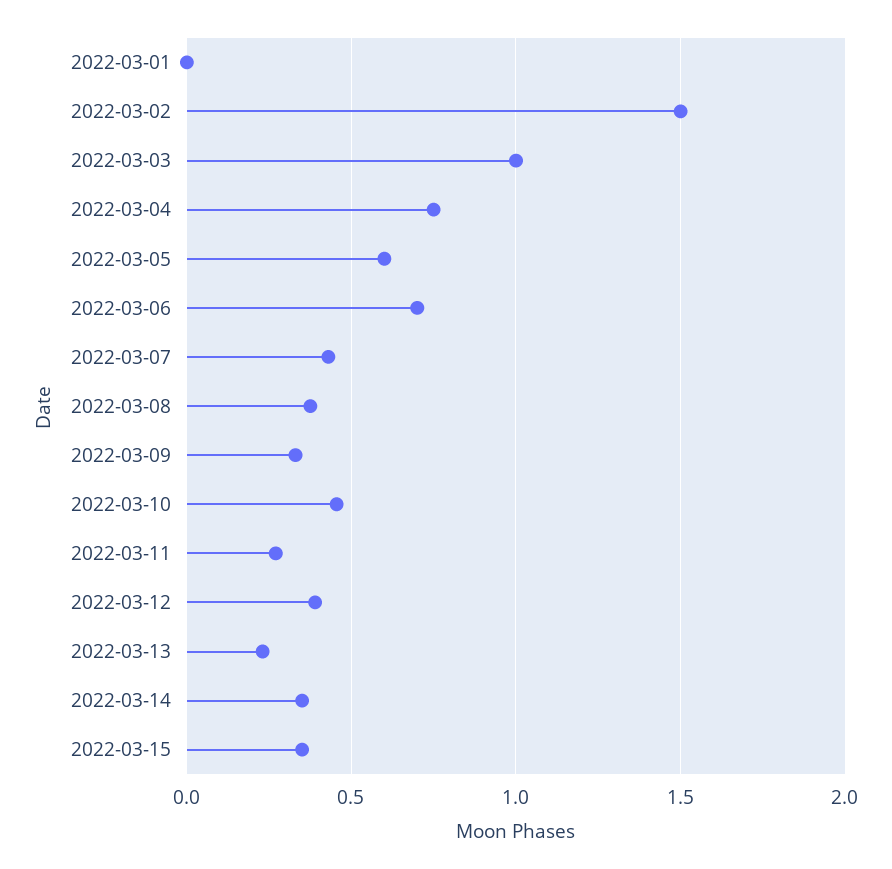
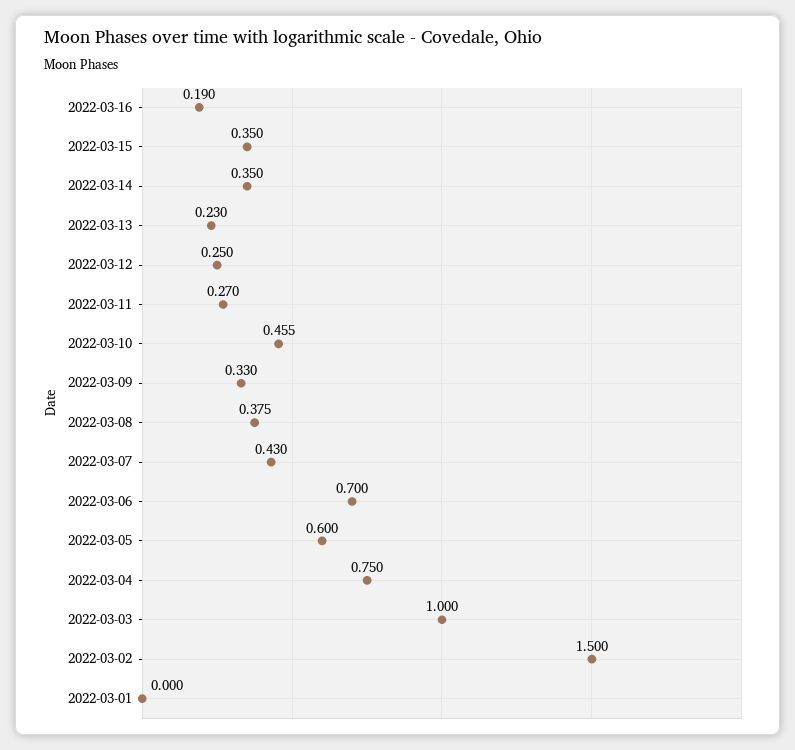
2022-03-12: 0.4 -> 0.25
2022-03-16: none -> 0.19

